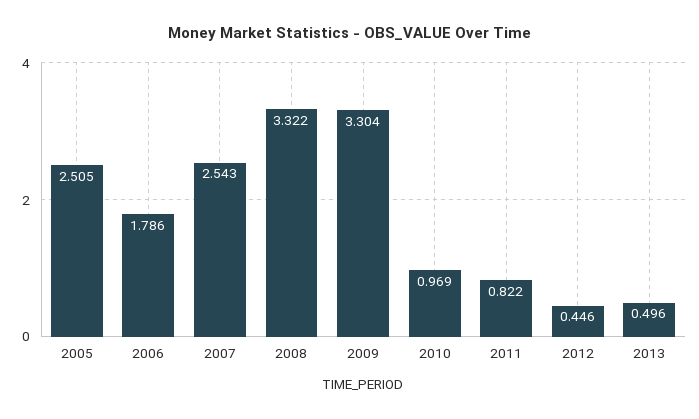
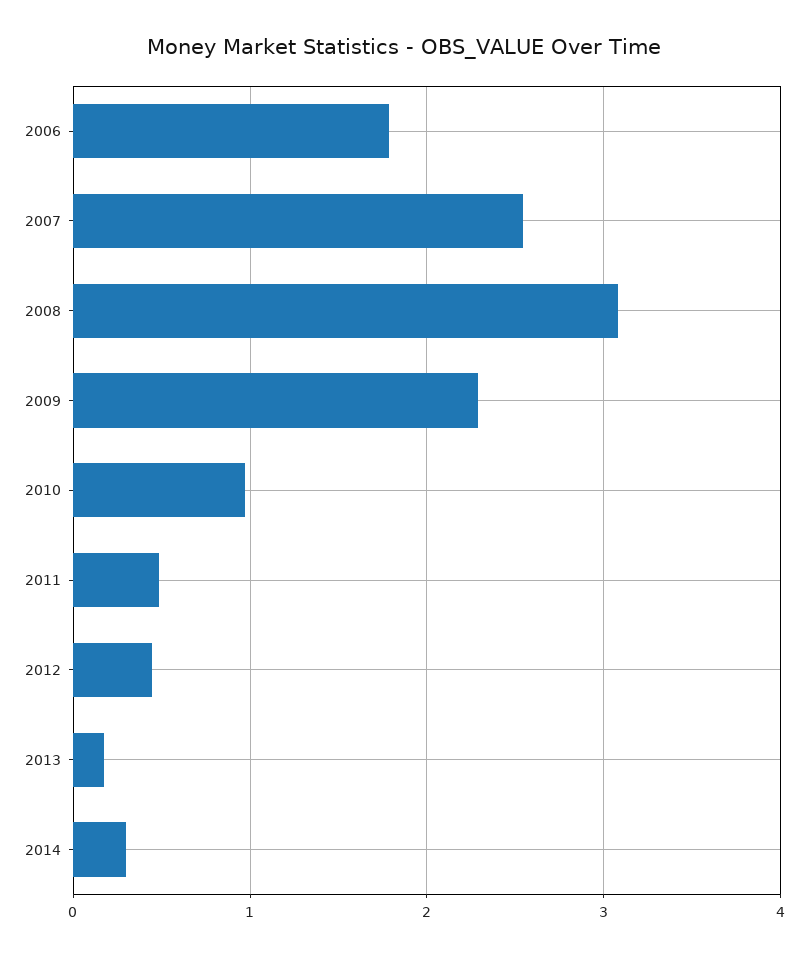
2005: 2.505 -> none
2008: 3.322 -> 3.1
2009: 3.304 -> 2.3
2011: 0.822 -> 0.5
2013: 0.496 -> 0.2
2014: none -> 0.3

